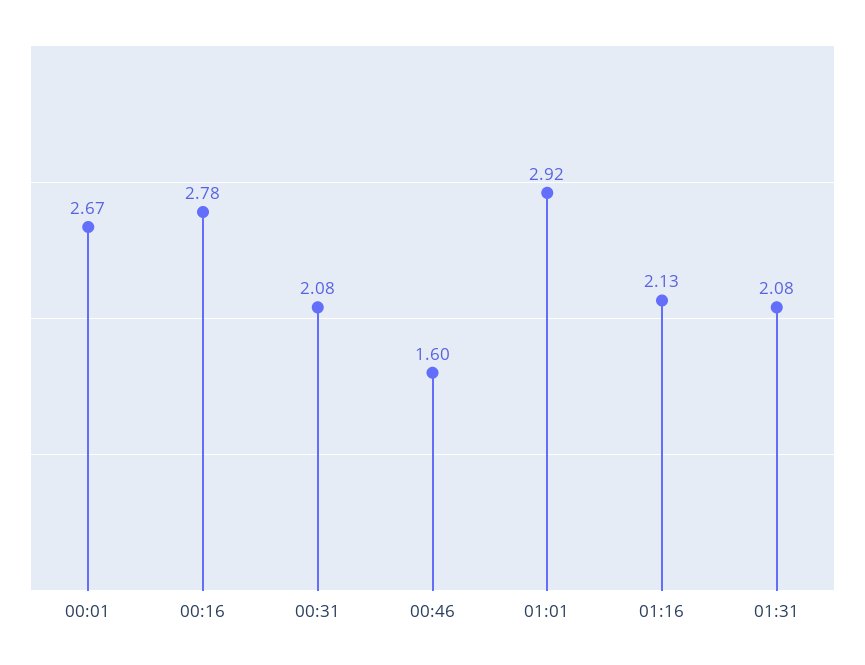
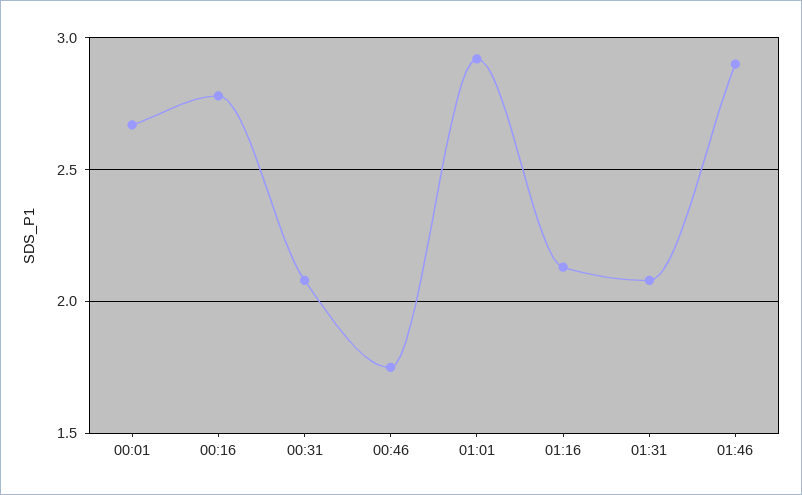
00:46: 1.6 -> 1.75
01:46: none -> 2.9

